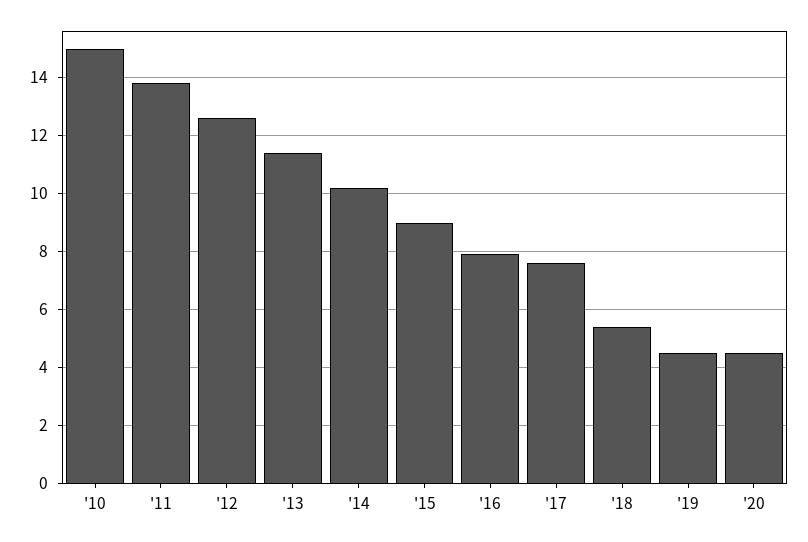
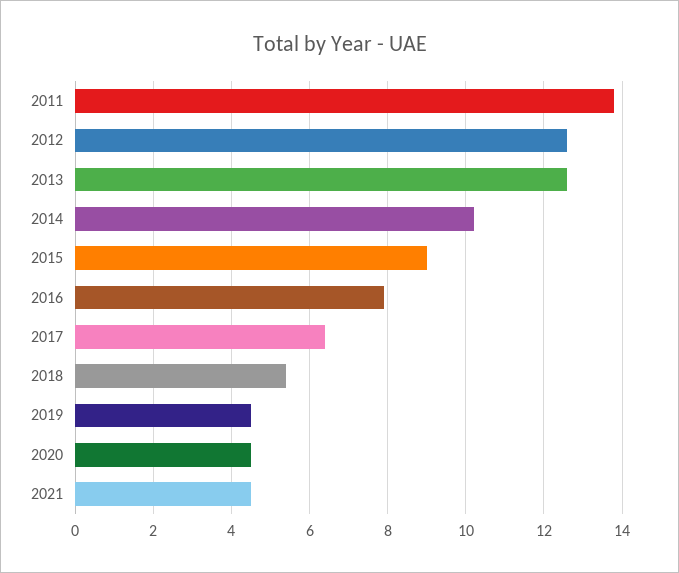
'10: 15 -> none
'13: 11.5 -> 12.5
'17: 7.5 -> 6.5
2021: none -> 4.5

